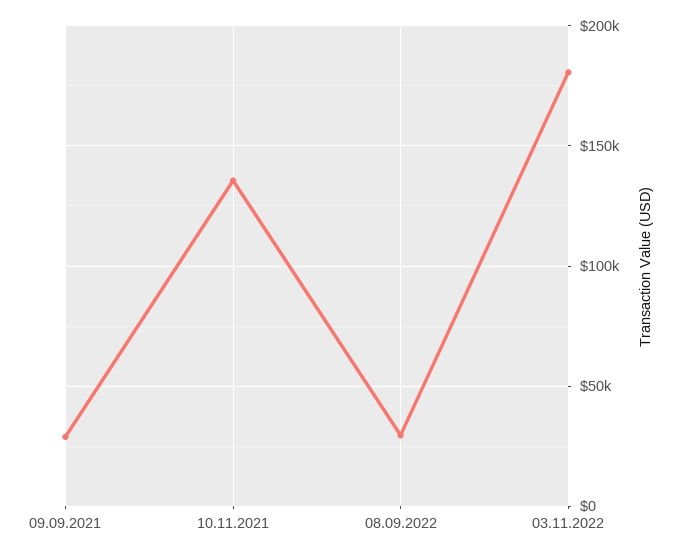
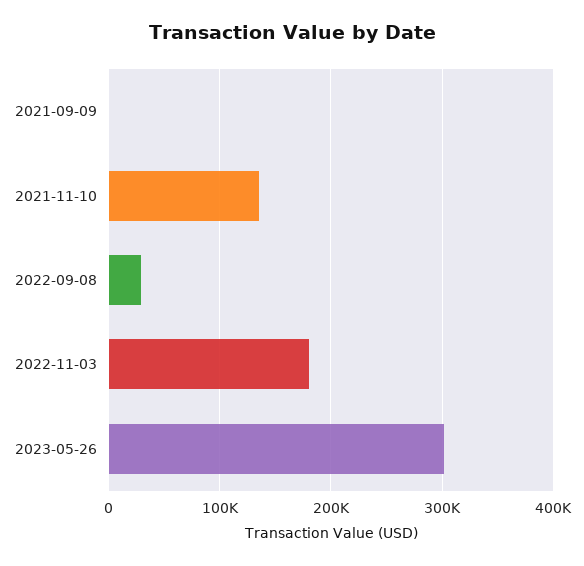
09.09.2021: 30000 -> 0
2023-05-26: none -> 300000

